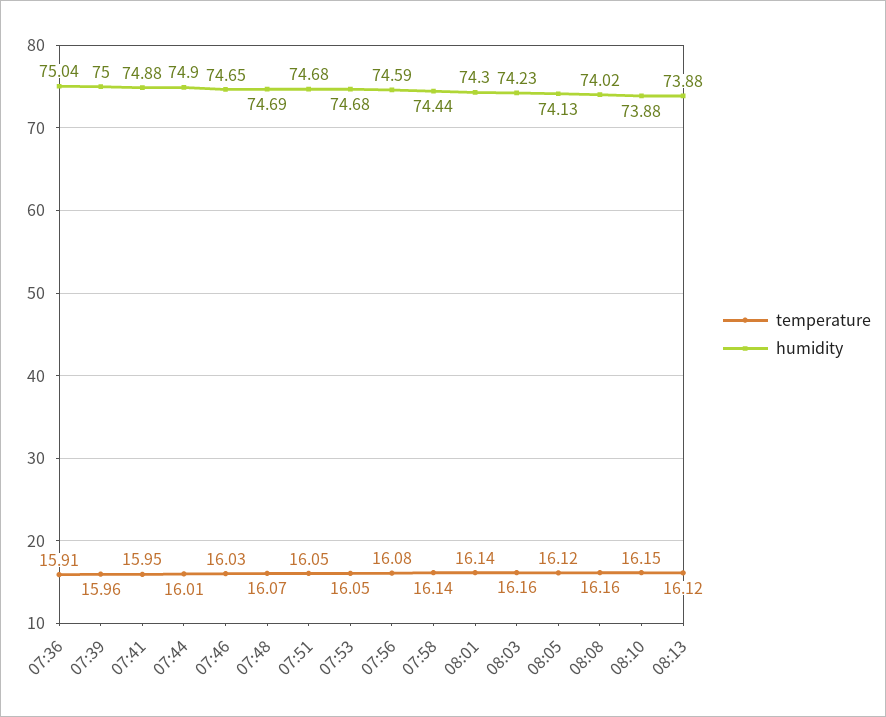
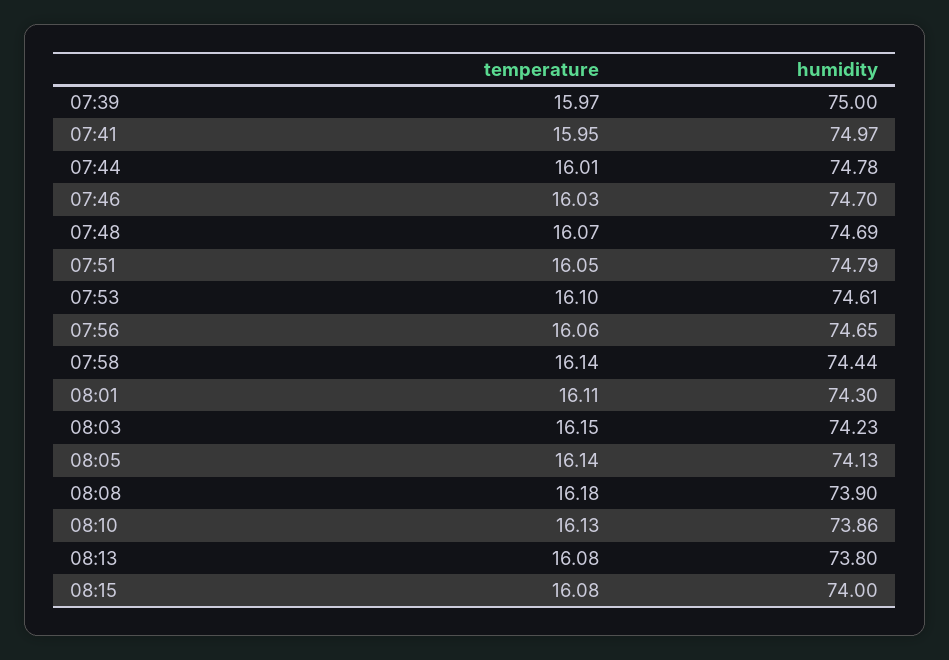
temperature, 07:36: 15.91 -> none
humidity, 07:36: 75.04 -> none
temperature, 07:39: 15.96 -> 15.97
humidity, 07:41: 74.88 -> 74.97
humidity, 07:44: 74.9 -> 74.78
humidity, 07:46: 74.65 -> 74.7
humidity, 07:51: 74.68 -> 74.79
temperature, 07:53: 16.05 -> 16.1
humidity, 07:53: 74.68 -> 74.61
temperature, 07:56: 16.08 -> 16.06
humidity, 07:56: 74.59 -> 74.65
temperature, 08:01: 16.14 -> 16.11
temperature, 08:03: 16.16 -> 16.15
temperature, 08:05: 16.12 -> 16.14
temperature, 08:08: 16.16 -> 16.18
humidity, 08:08: 74.02 -> 73.9
temperature, 08:10: 16.15 -> 16.13
humidity, 08:10: 73.88 -> 73.86
temperature, 08:13: 16.12 -> 16.08
humidity, 08:13: 73.88 -> 73.8
temperature, 08:15: none -> 16.08
humidity, 08:15: none -> 74

